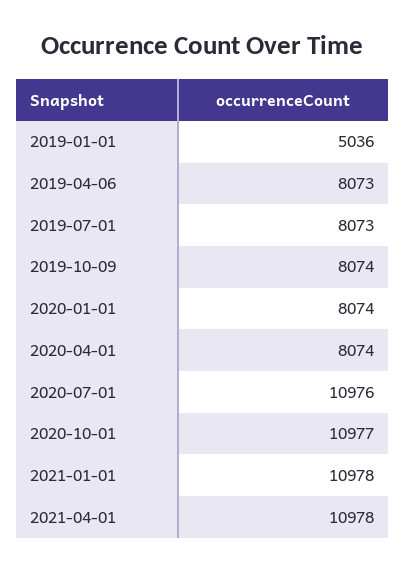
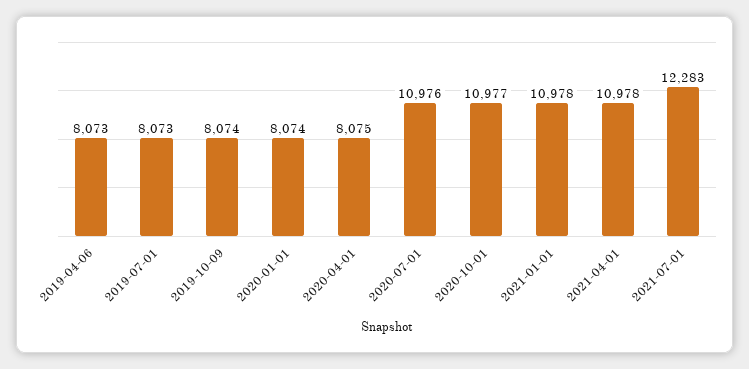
2019-01-01: 5036 -> none
2020-04-01: 8074 -> 8075
2021-07-01: none -> 12283

